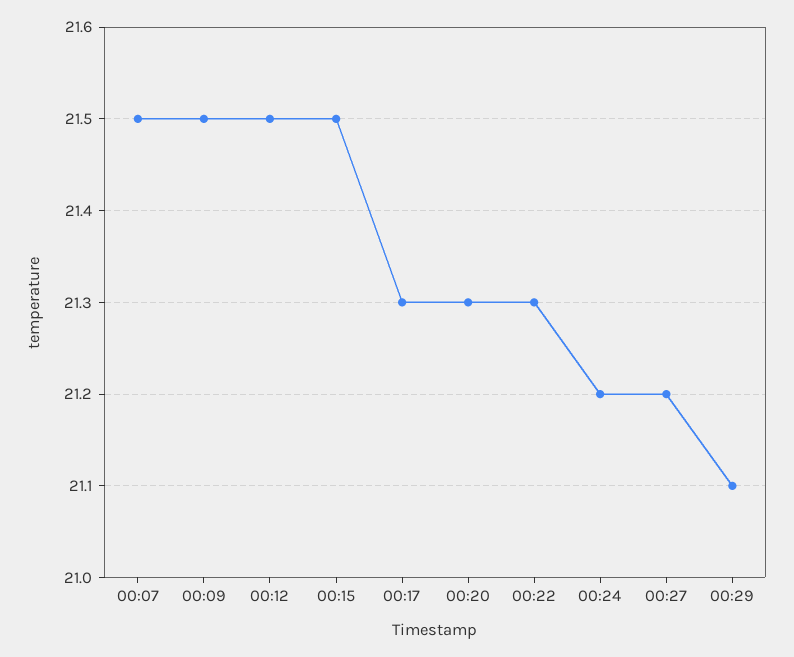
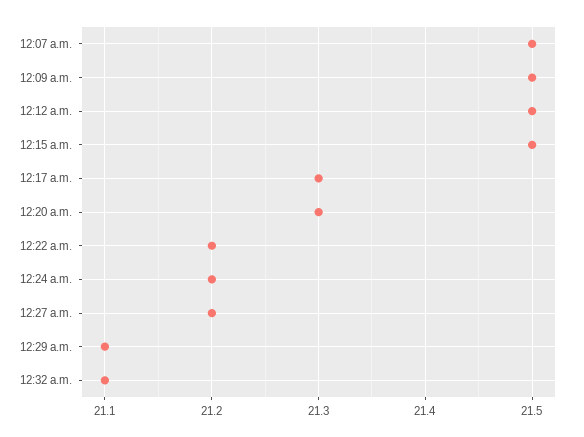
00:22: 21.3 -> 21.2
12:32 a.m.: none -> 21.1

